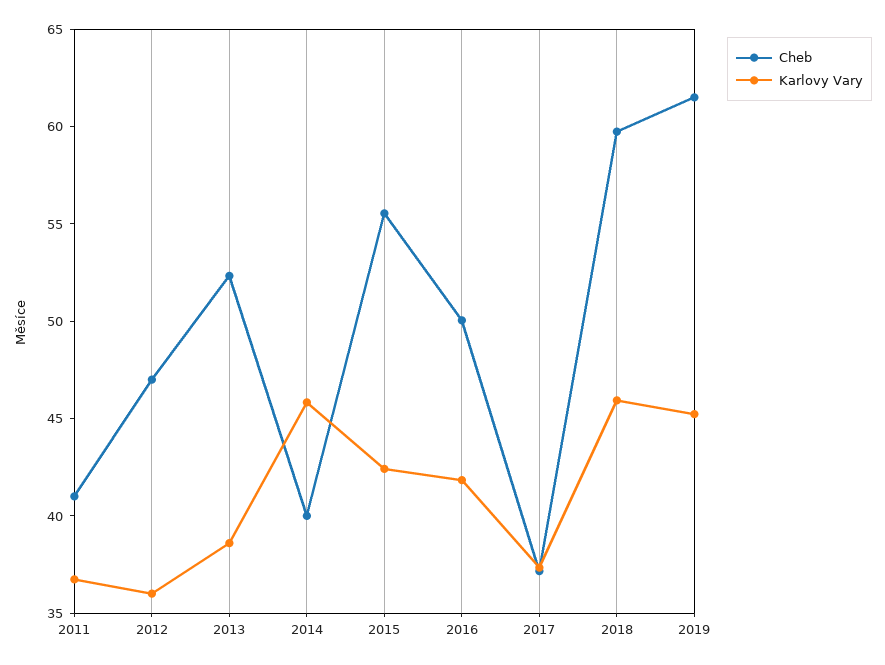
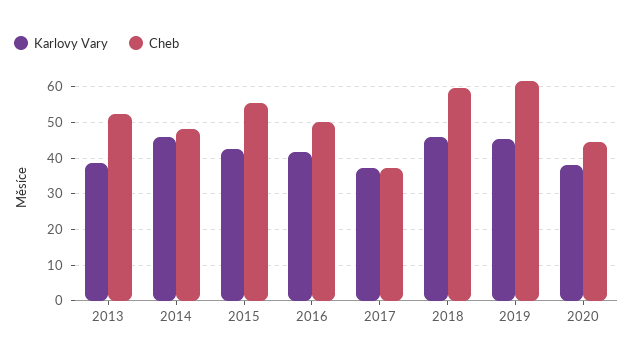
Cheb, 2011: 41 -> none
Karlovy Vary, 2011: 37 -> none
Cheb, 2012: 47 -> none
Karlovy Vary, 2012: 36 -> none
Cheb, 2014: 40 -> 48
Karlovy Vary, 2020: none -> 38
Cheb, 2020: none -> 44

